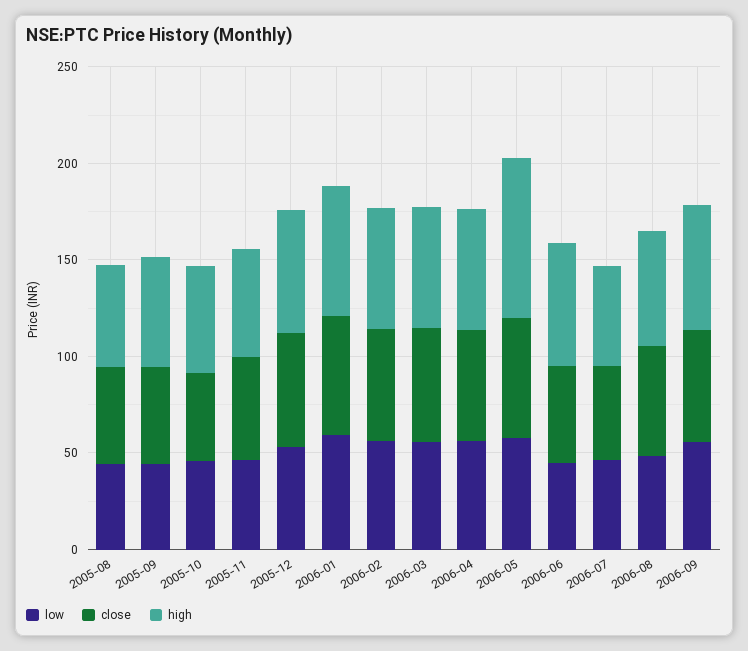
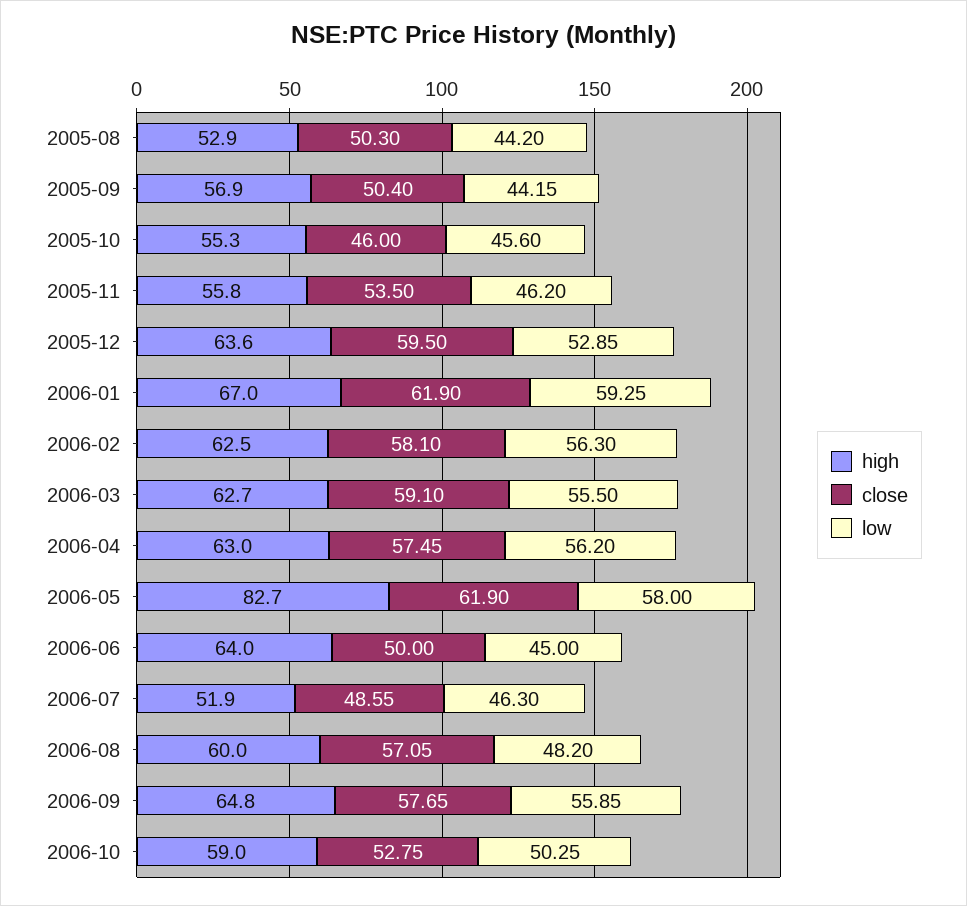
high, 2006-10: none -> 59
close, 2006-10: none -> 52.75
low, 2006-10: none -> 50.25

